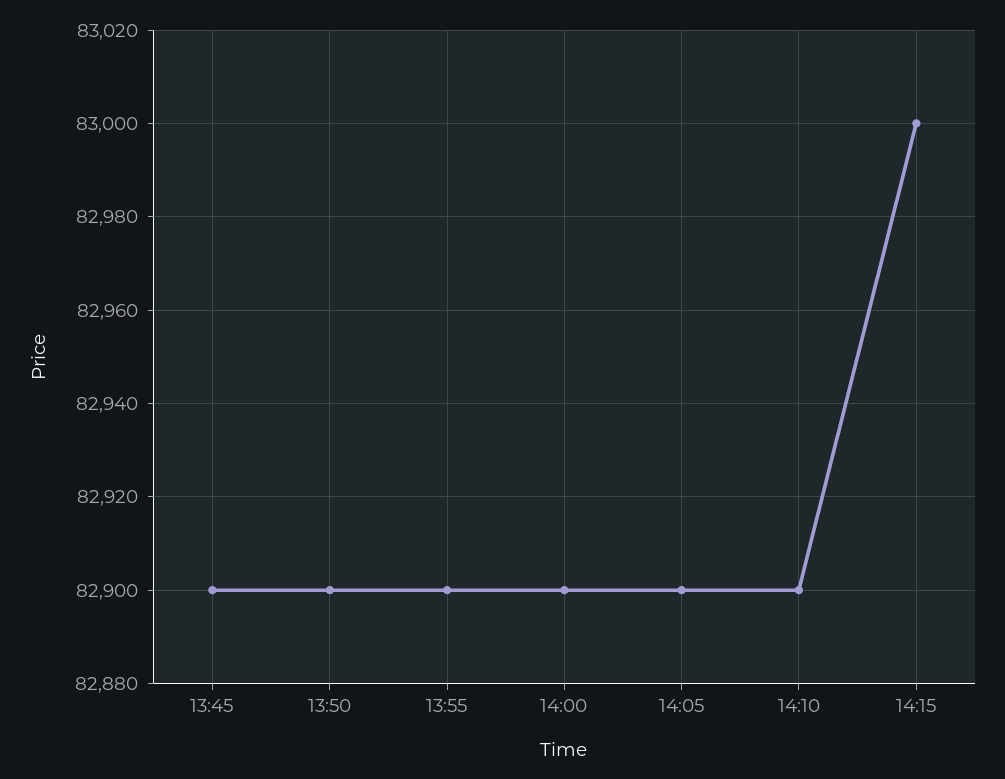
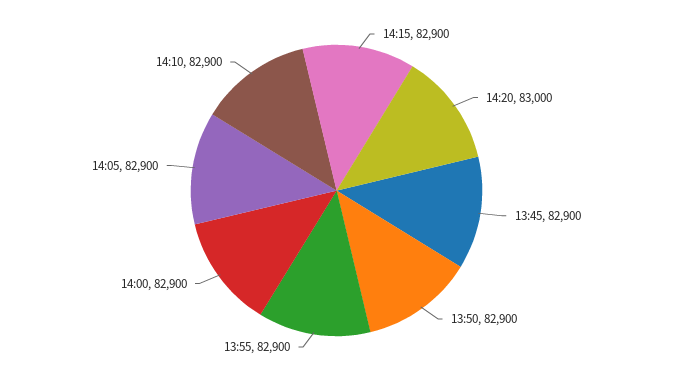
14:15: 83000 -> 82900
14:20: none -> 83000

